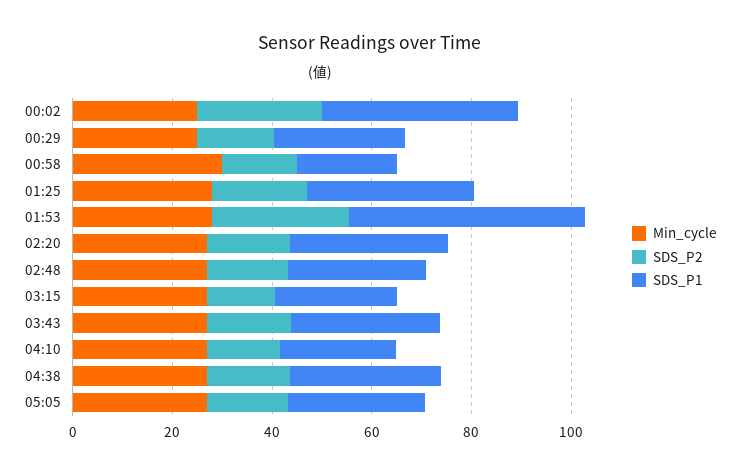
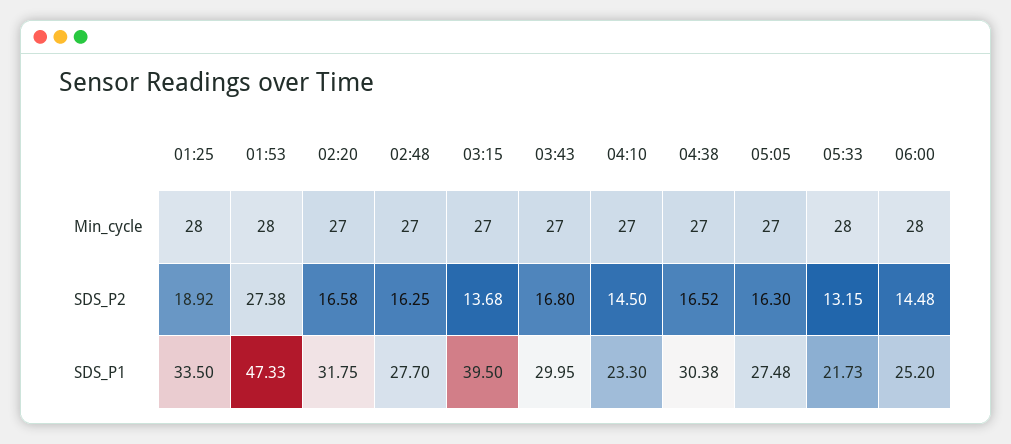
Min_cycle, 00:02: 25 -> none
SDS_P2, 00:02: 25 -> none
SDS_P1, 00:02: 40 -> none
Min_cycle, 00:29: 25 -> none
SDS_P2, 00:29: 15 -> none
SDS_P1, 00:29: 25 -> none
Min_cycle, 00:58: 30 -> none
SDS_P2, 00:58: 15 -> none
SDS_P1, 00:58: 20 -> none
SDS_P1, 03:15: 25 -> 39.5
Min_cycle, 05:33: none -> 28
Min_cycle, 06:00: none -> 28
SDS_P2, 05:33: none -> 13.15
SDS_P2, 06:00: none -> 14.48
SDS_P1, 05:33: none -> 21.73
SDS_P1, 06:00: none -> 25.2

